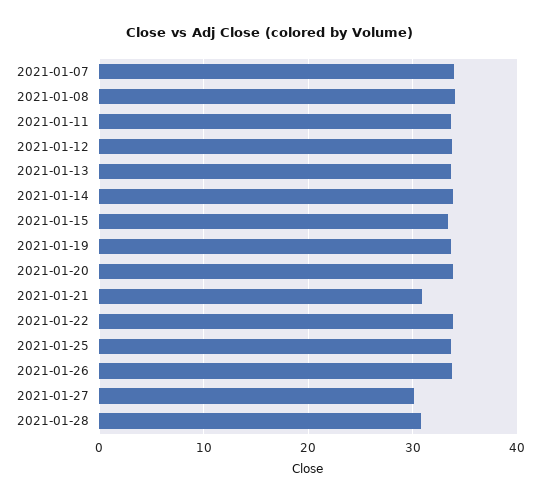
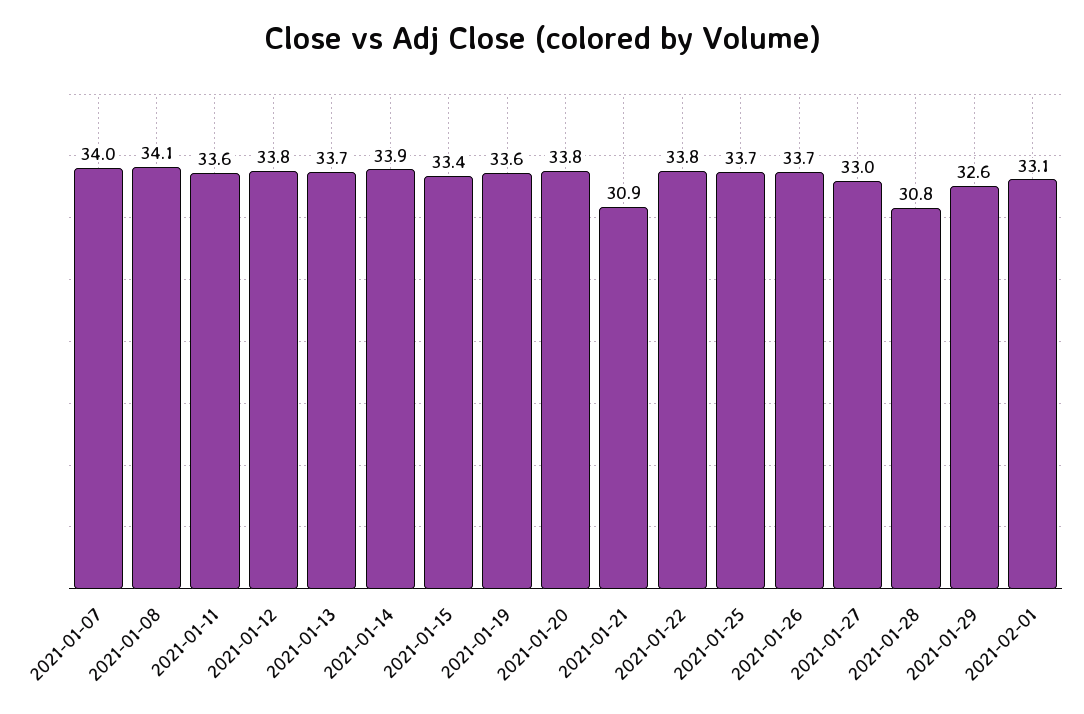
2021-01-27: 30 -> 33
2021-01-29: none -> 32.6
2021-02-01: none -> 33.1

